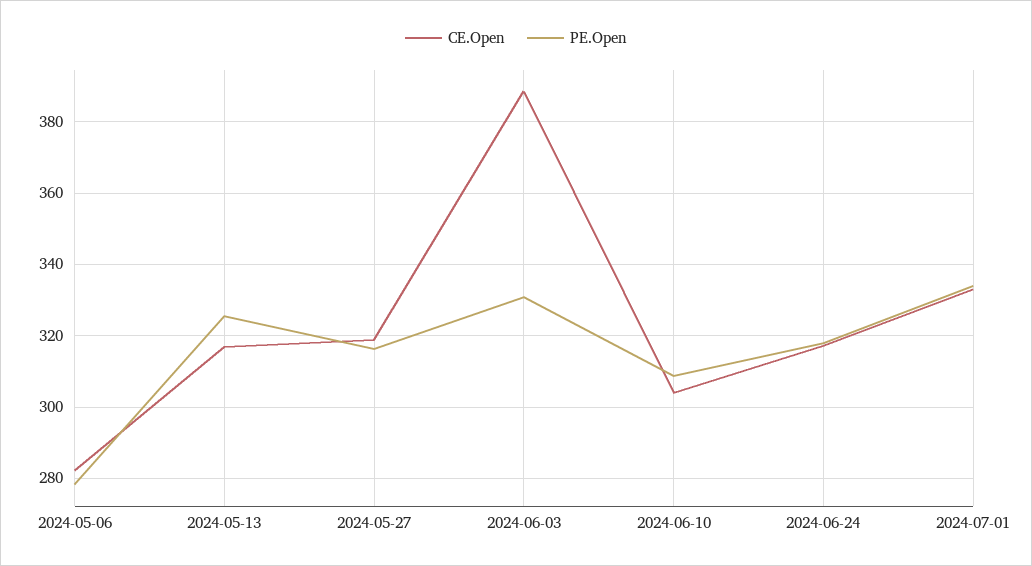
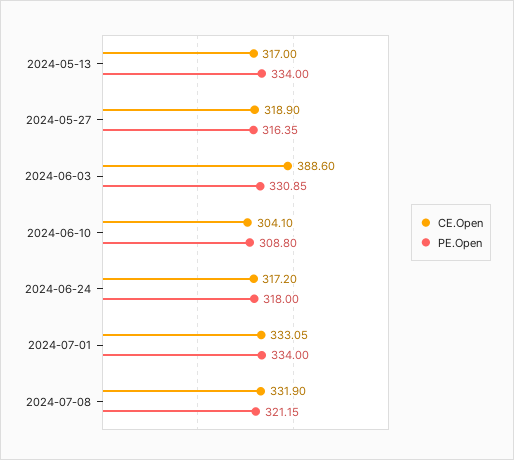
CE.Open, 2024-05-06: 282 -> none
PE.Open, 2024-05-06: 278 -> none
PE.Open, 2024-05-13: 326 -> 334
CE.Open, 2024-07-08: none -> 331.9
PE.Open, 2024-07-08: none -> 321.15

